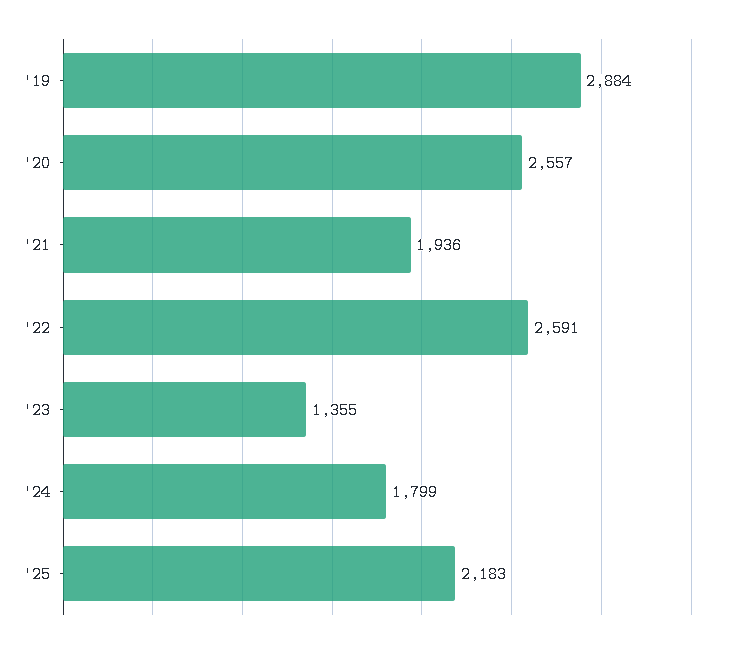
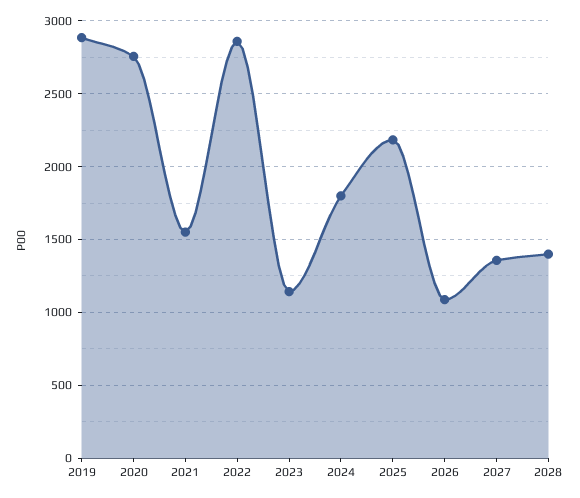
'20: 2557 -> 2750
'21: 1936 -> 1550
'22: 2591 -> 2850
'23: 1355 -> 1150
2026: none -> 1100
2027: none -> 1350
2028: none -> 1400

